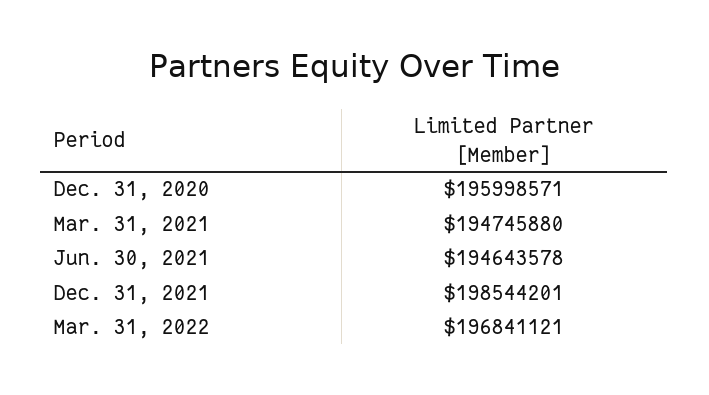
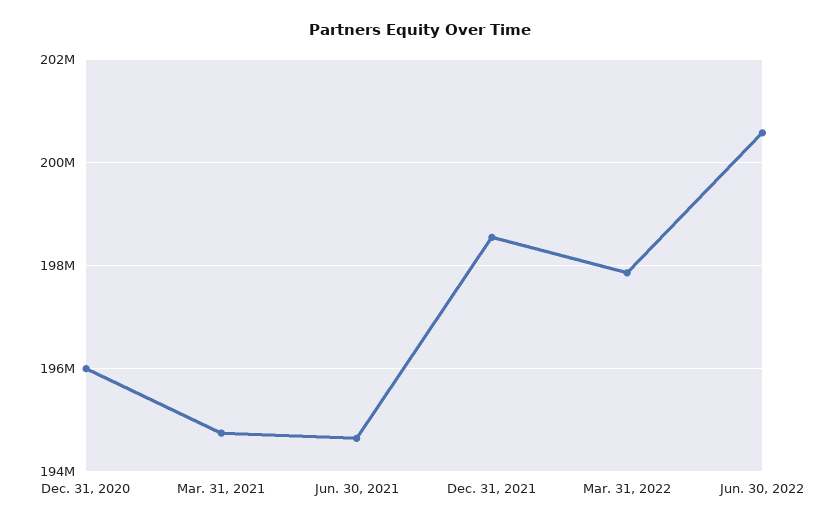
Mar. 31, 2022: 196841121 -> 197800000
Jun. 30, 2022: none -> 200600000

